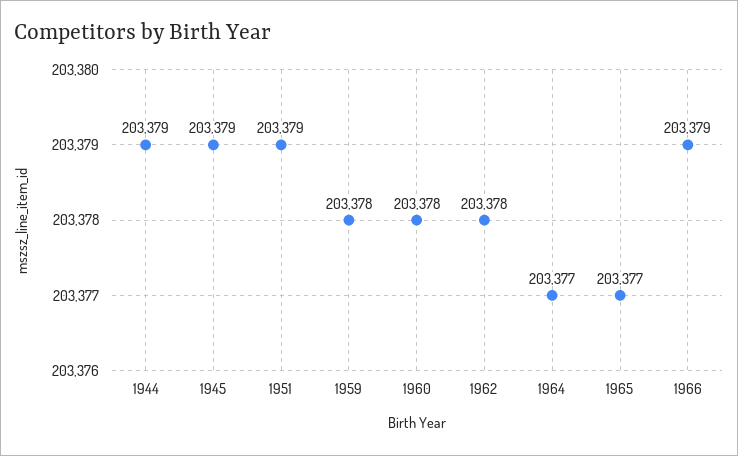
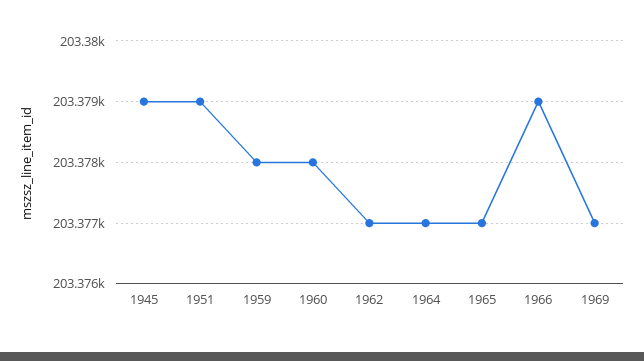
1944: 203379 -> none
1962: 203378 -> 203377
1969: none -> 203377

